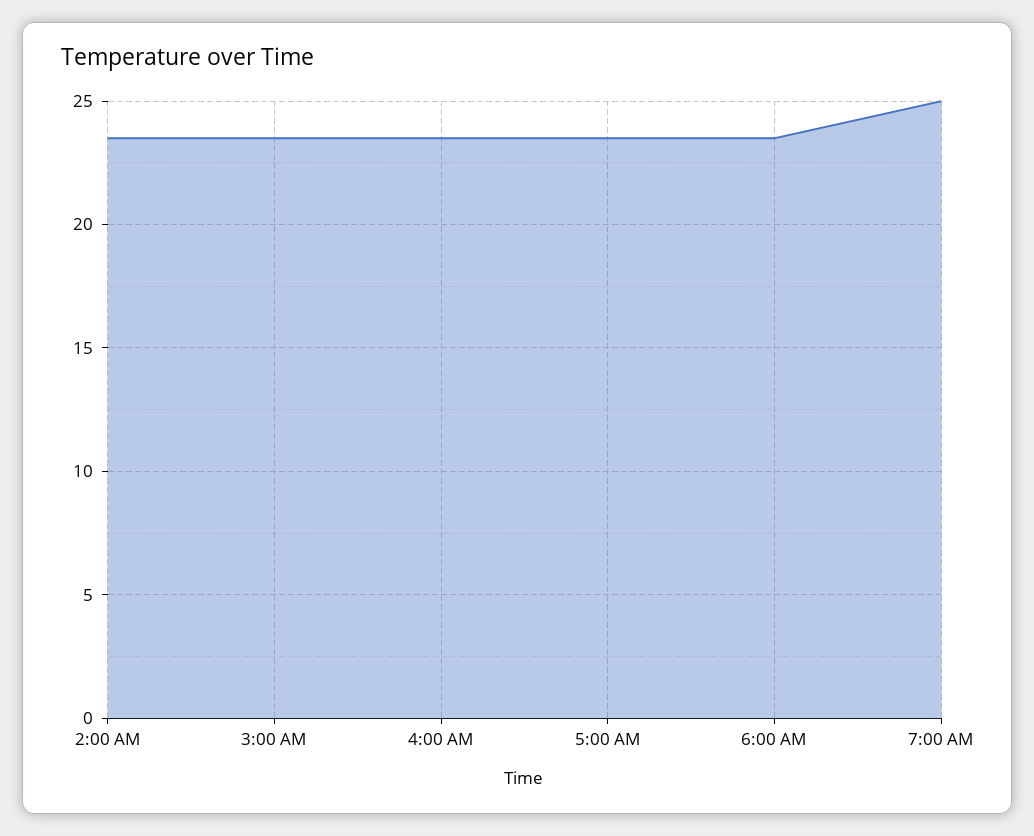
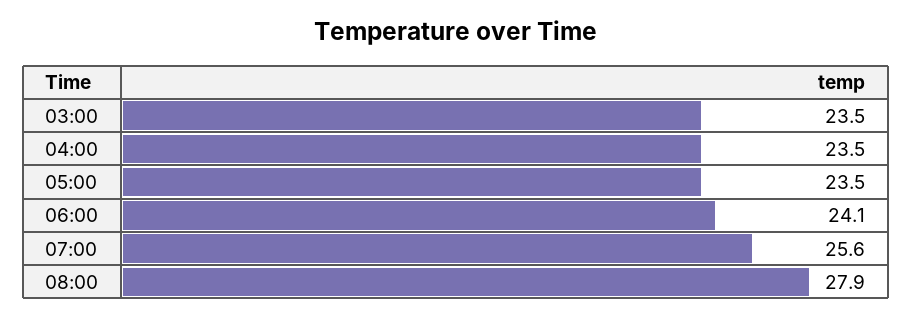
2:00 AM: 23.5 -> none
6:00 AM: 23.5 -> 24.1
7:00 AM: 25 -> 25.6
08:00: none -> 27.9

